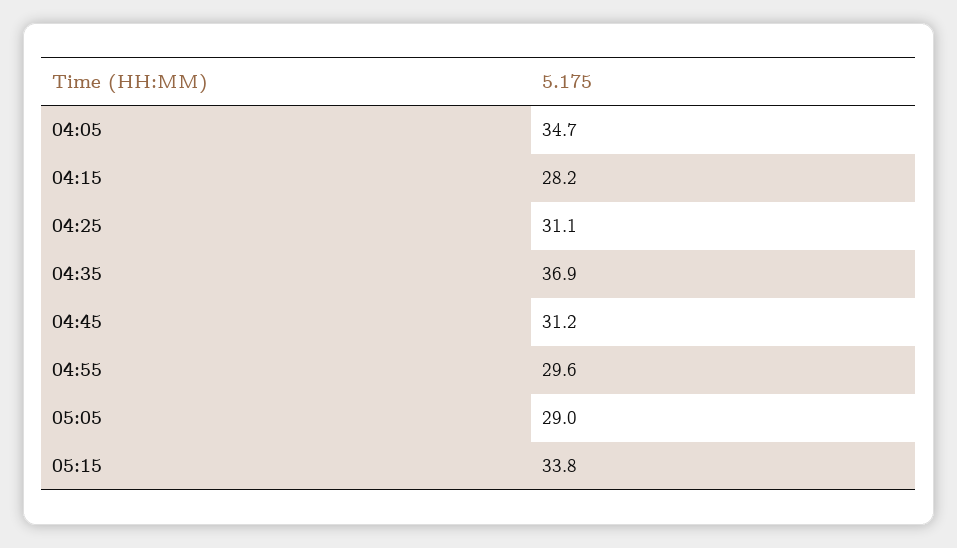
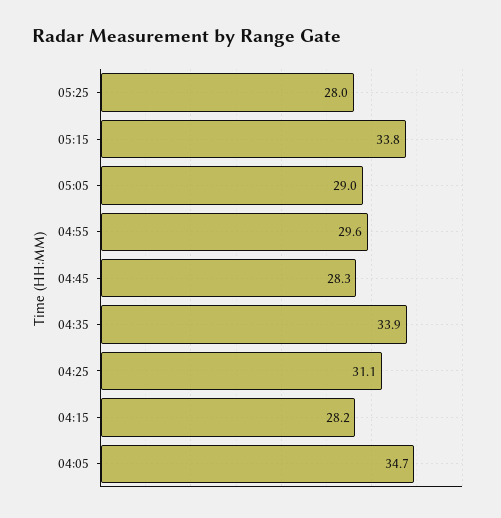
04:35: 36.9 -> 33.9
04:45: 31.2 -> 28.3
05:25: none -> 28

